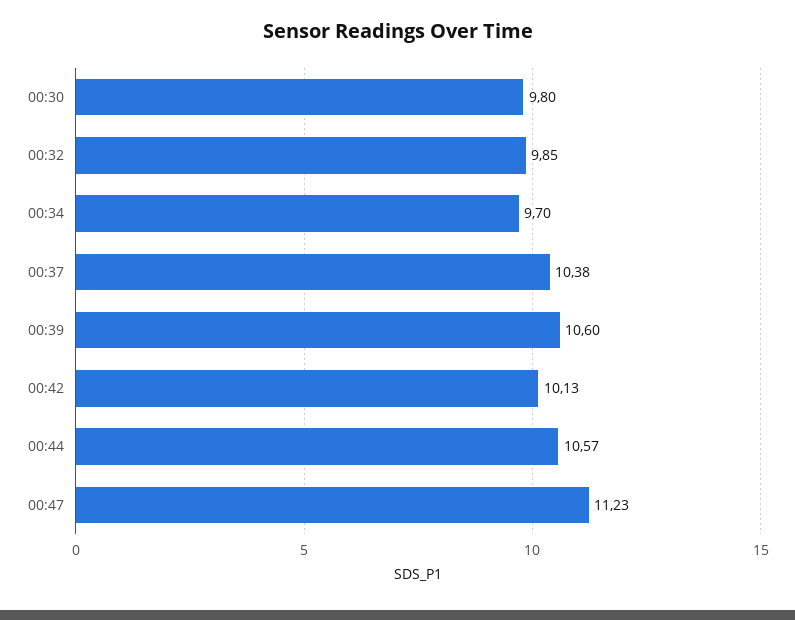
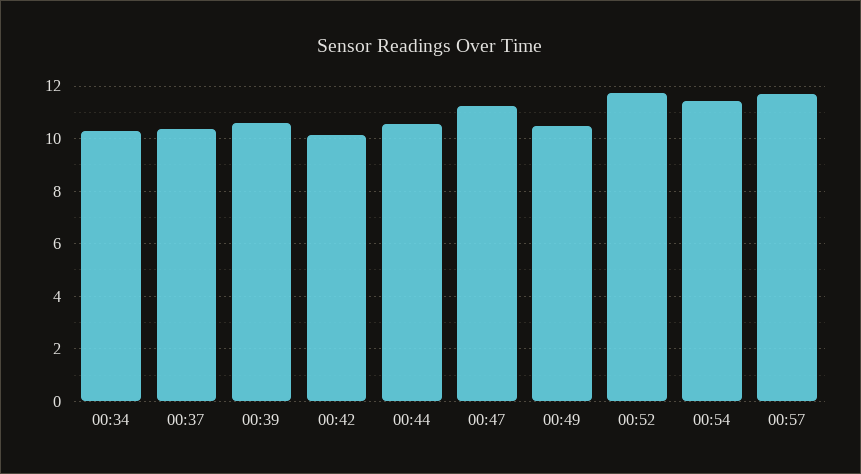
00:30: 9.8 -> none
00:32: 9.85 -> none
00:34: 9.7 -> 10.25
00:49: none -> 10.5
00:52: none -> 11.75
00:54: none -> 11.5
00:57: none -> 11.75

